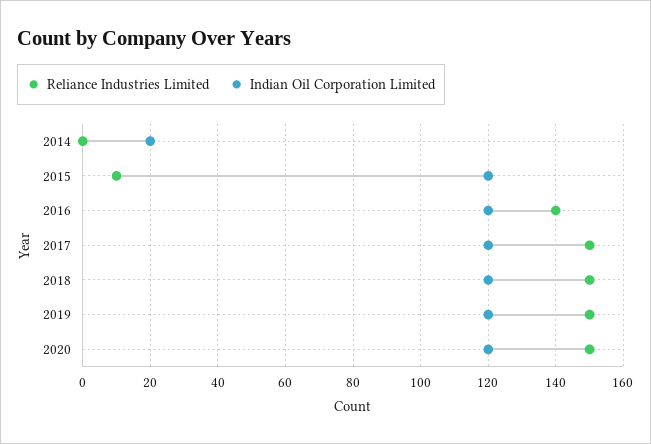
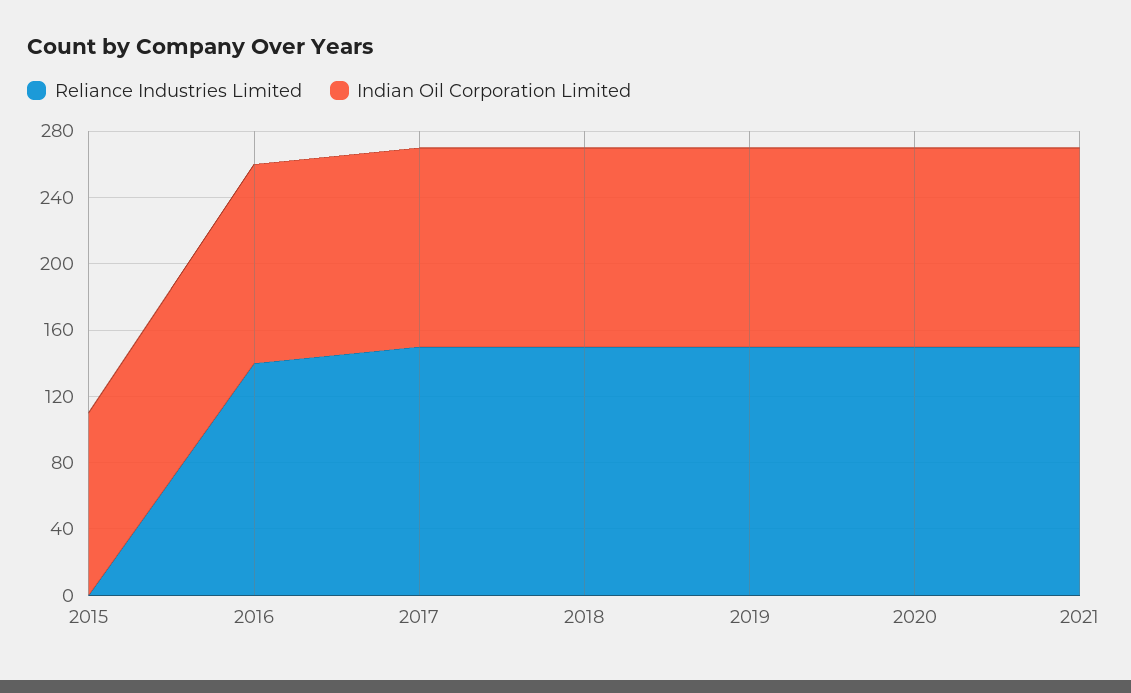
Reliance Industries Limited, 2014: 0 -> none
Indian Oil Corporation Limited, 2014: 20 -> none
Reliance Industries Limited, 2015: 10 -> 0
Indian Oil Corporation Limited, 2015: 120 -> 110
Reliance Industries Limited, 2021: none -> 150
Indian Oil Corporation Limited, 2021: none -> 120

